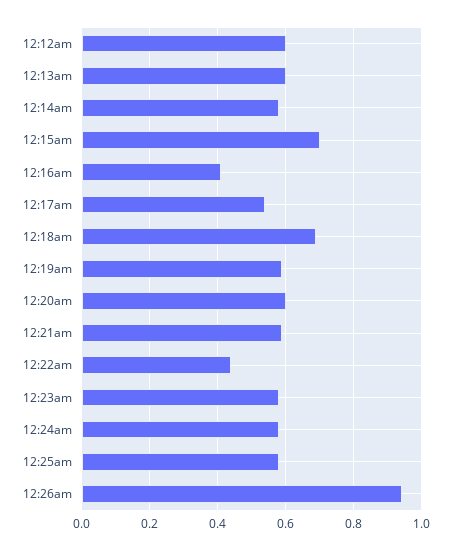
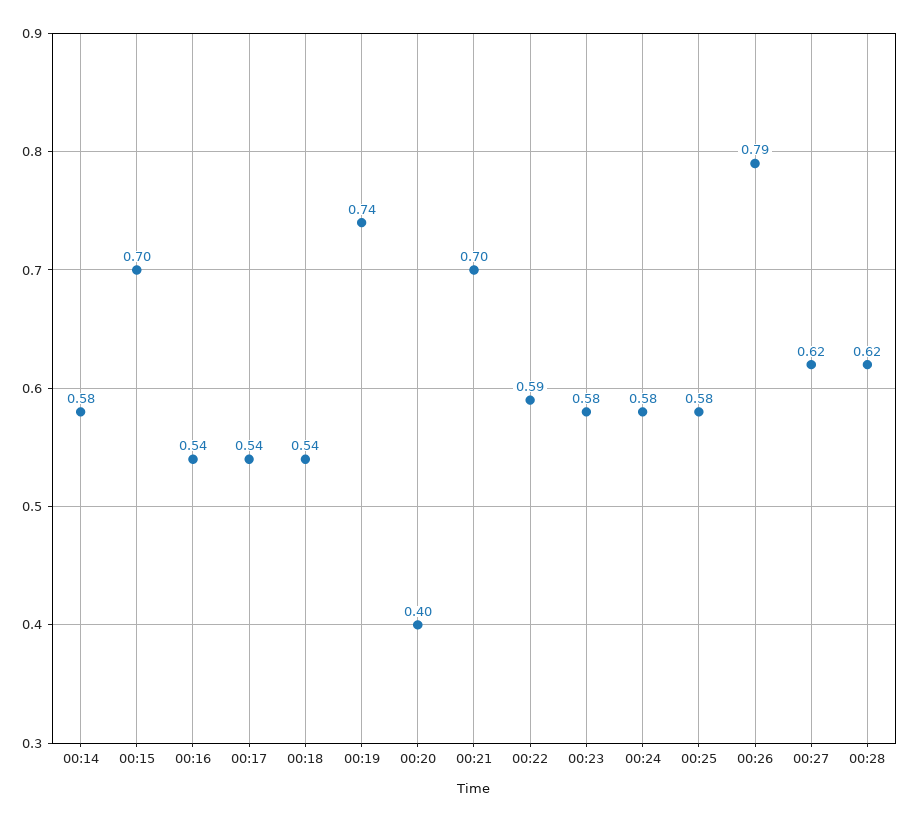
12:12am: 0.6 -> none
12:13am: 0.6 -> none
12:16am: 0.4 -> 0.54
12:18am: 0.7 -> 0.54
12:19am: 0.6 -> 0.74
12:20am: 0.6 -> 0.4
12:21am: 0.6 -> 0.7
12:22am: 0.45 -> 0.59
12:26am: 0.95 -> 0.79
00:27: none -> 0.62
00:28: none -> 0.62

